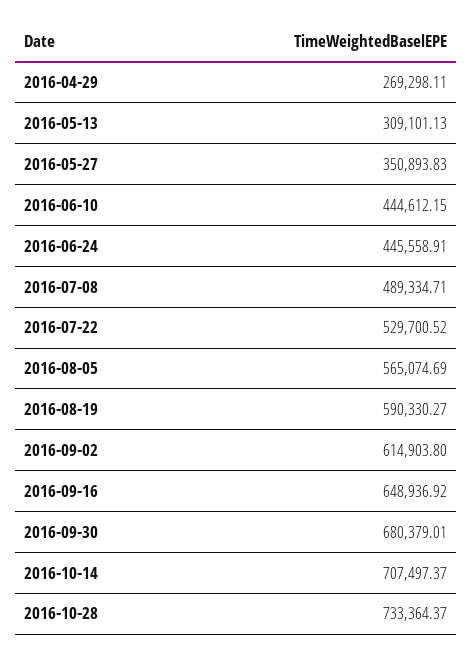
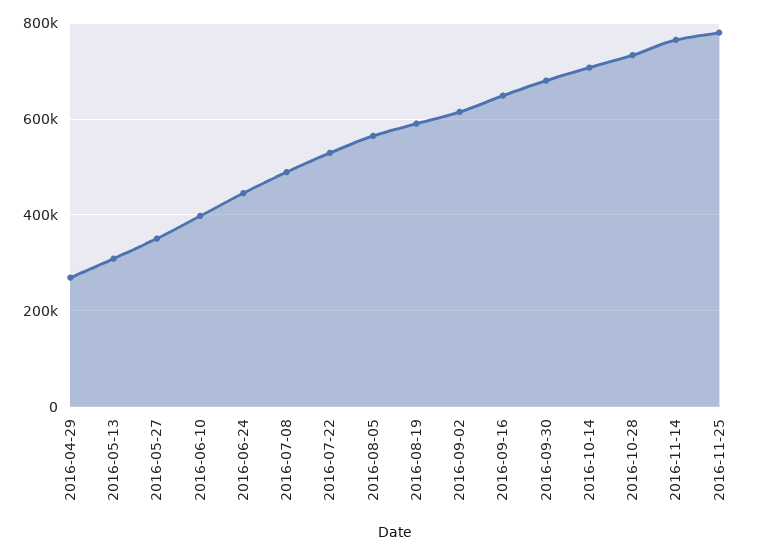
2016-06-10: 444612.15 -> 400000
2016-11-14: none -> 760000
2016-11-25: none -> 780000

